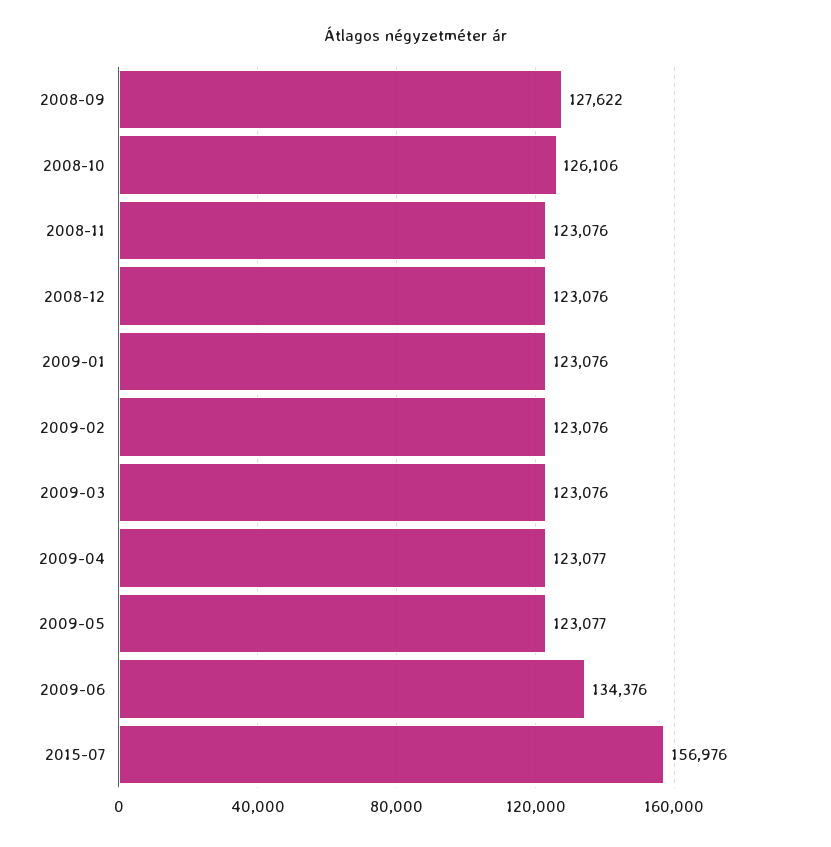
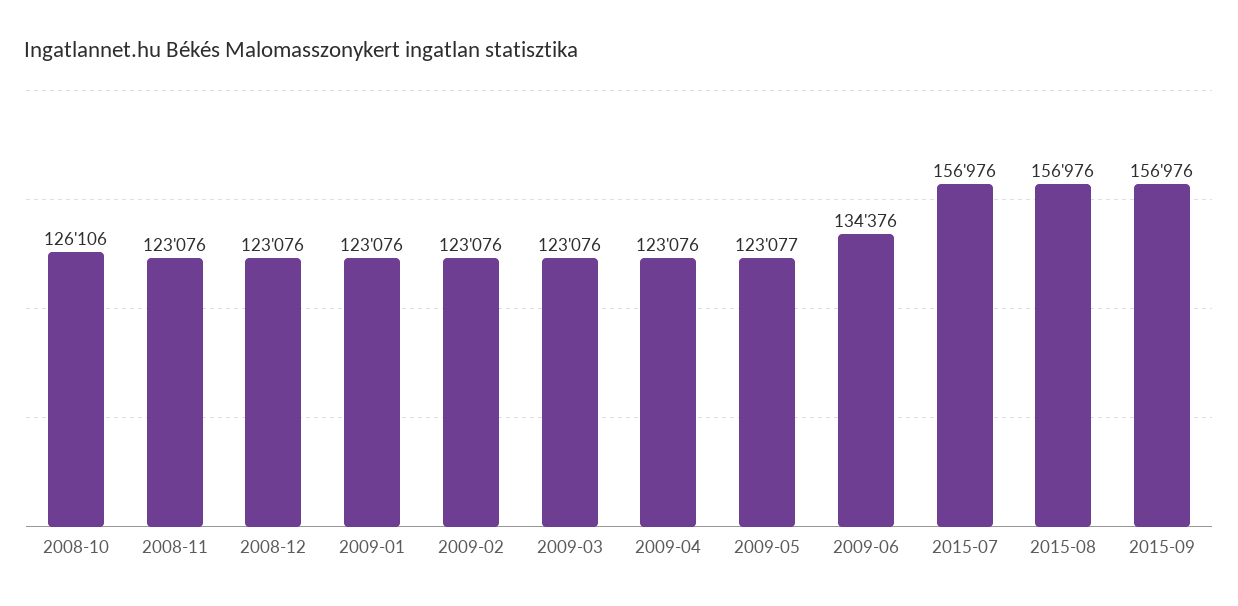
2008-09: 127622 -> none
2009-04: 123077 -> 123076
2015-08: none -> 156976
2015-09: none -> 156976

